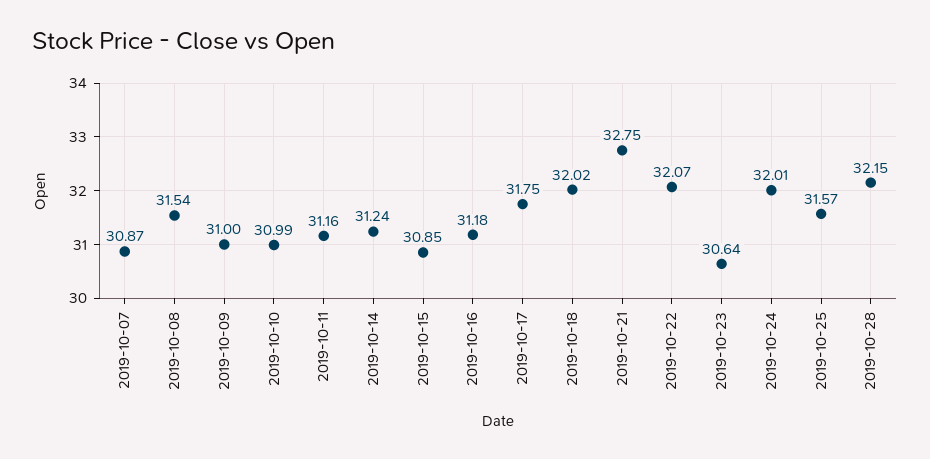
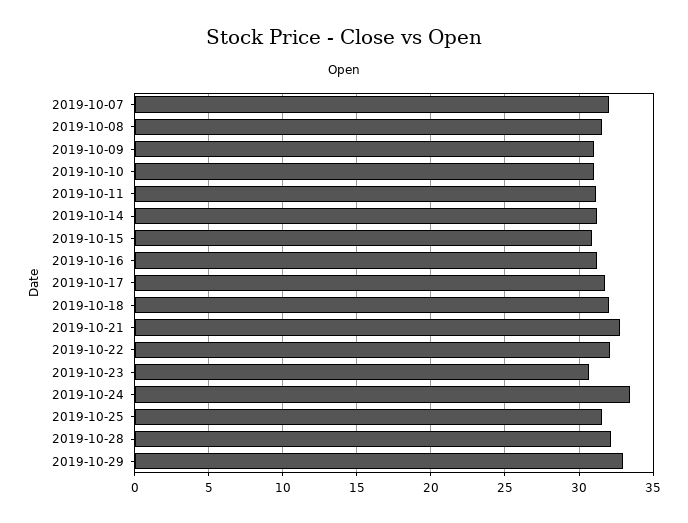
2019-10-07: 30.87 -> 32
2019-10-24: 32.01 -> 33.5
2019-10-29: none -> 33

